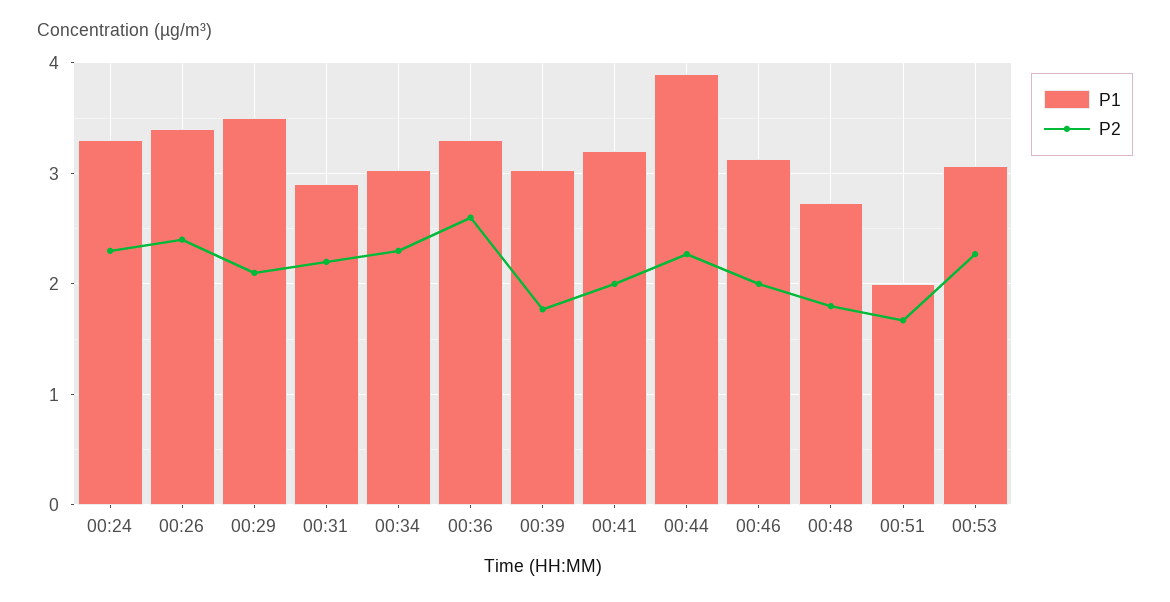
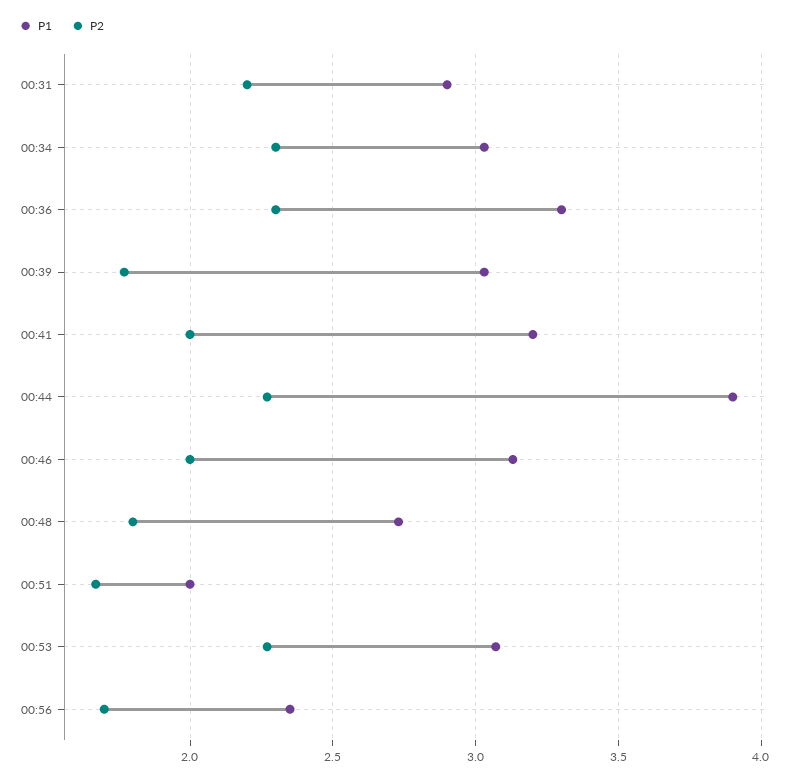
P1, 00:24: 3.3 -> none
P2, 00:24: 2.3 -> none
P1, 00:26: 3.4 -> none
P2, 00:26: 2.4 -> none
P1, 00:29: 3.5 -> none
P2, 00:29: 2.1 -> none
P2, 00:36: 2.6 -> 2.3
P1, 00:56: none -> 2.35
P2, 00:56: none -> 1.7

